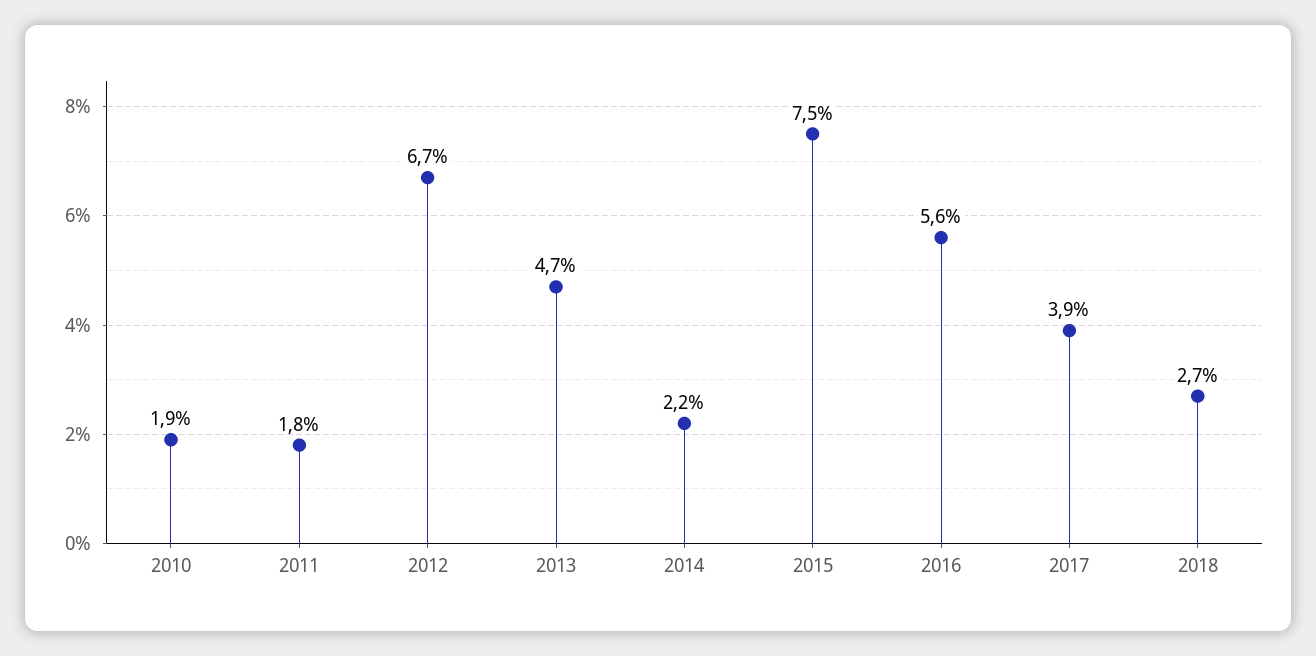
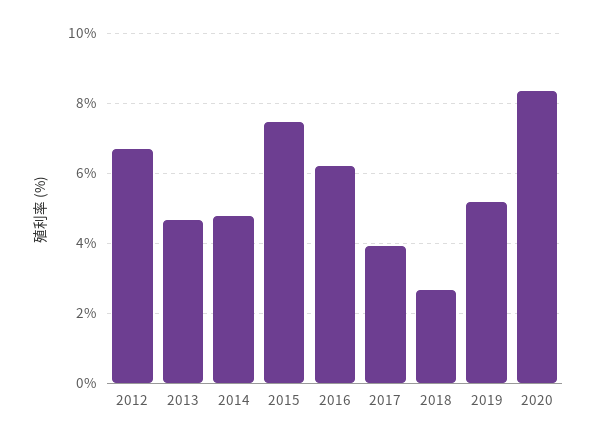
2010: 1.9 -> none
2011: 1.8 -> none
2014: 2.2 -> 4.8
2016: 5.6 -> 6.2
2019: none -> 5.2
2020: none -> 8.4

